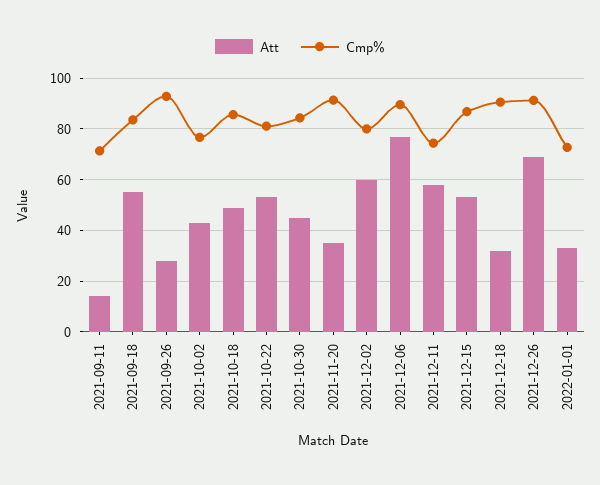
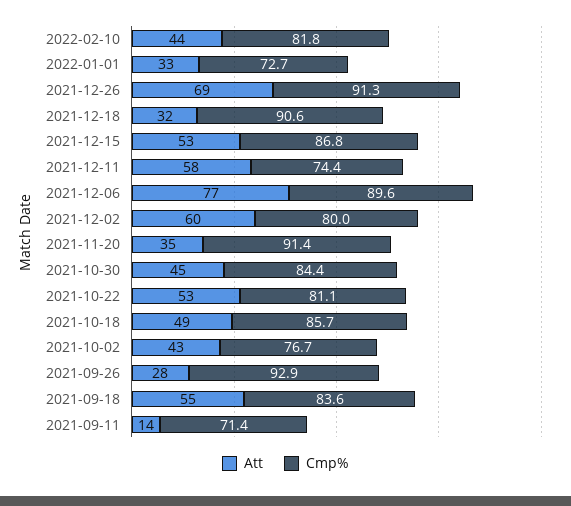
Att, 2022-02-10: none -> 44
Cmp%, 2022-02-10: none -> 81.8

